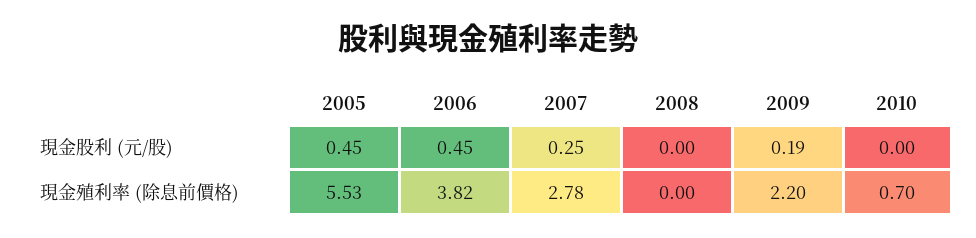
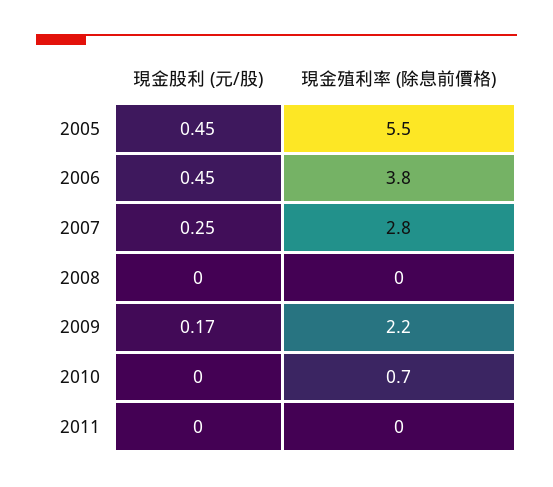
2009, 現金股利 (元/股): 0.19 -> 0.17
2011, 現金股利 (元/股): none -> 0
2011, 現金殖利率 (除息前價格): none -> 0

